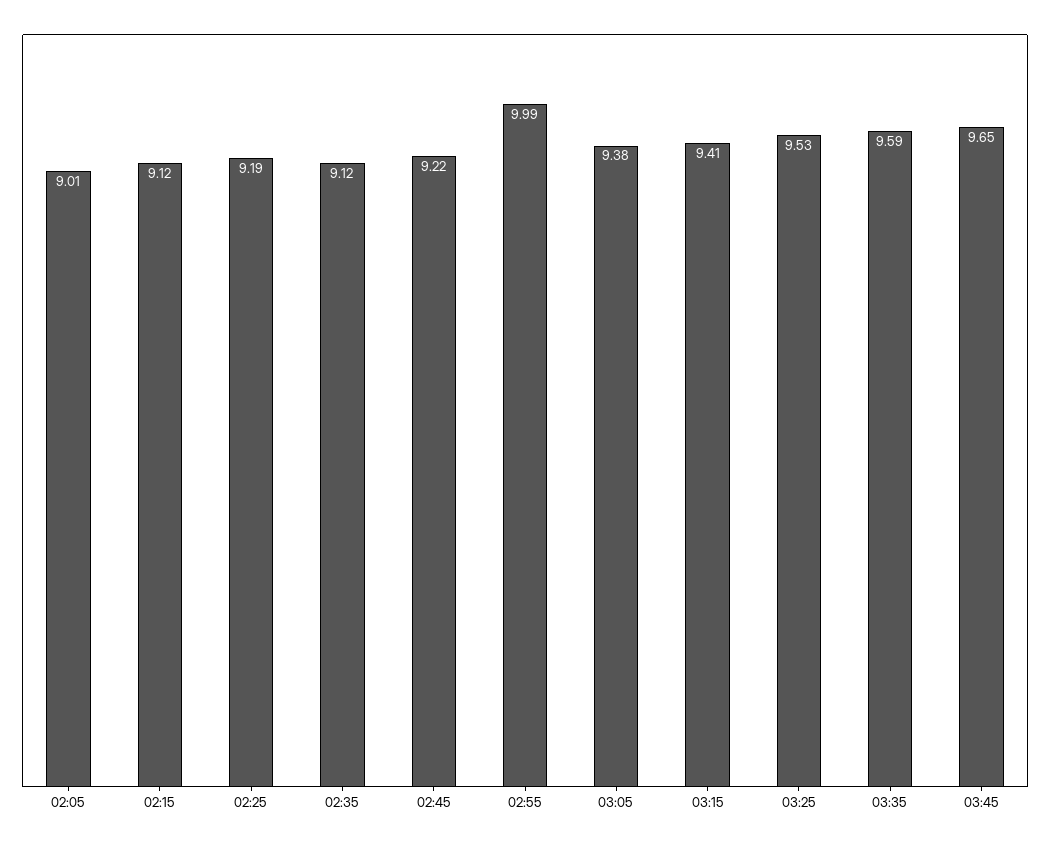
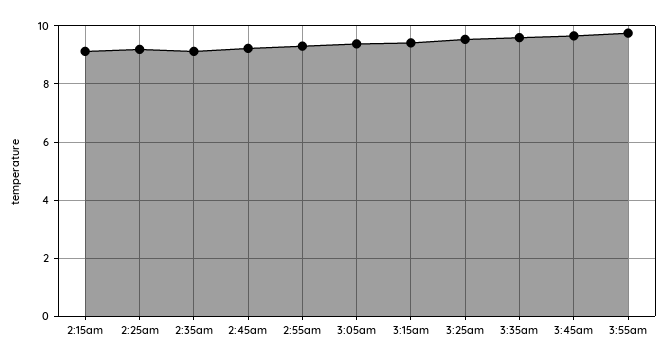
02:05: 9.01 -> none
02:55: 9.99 -> 9.25
3:55am: none -> 9.75

